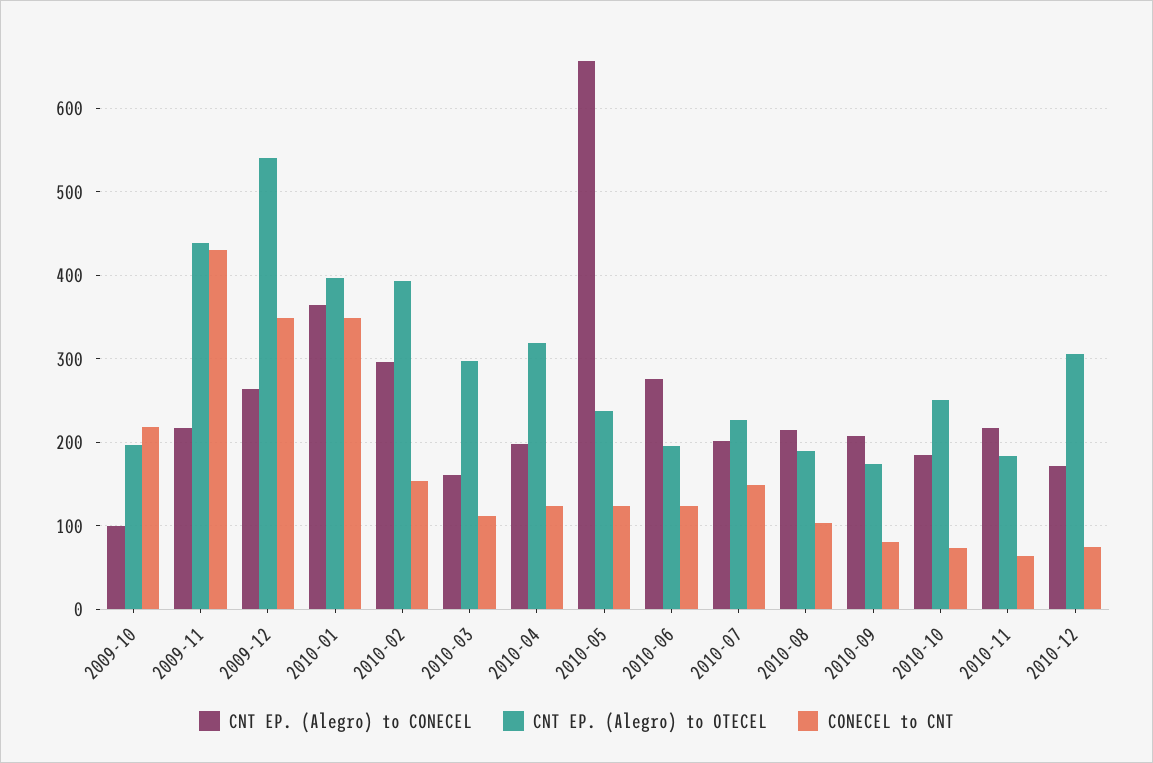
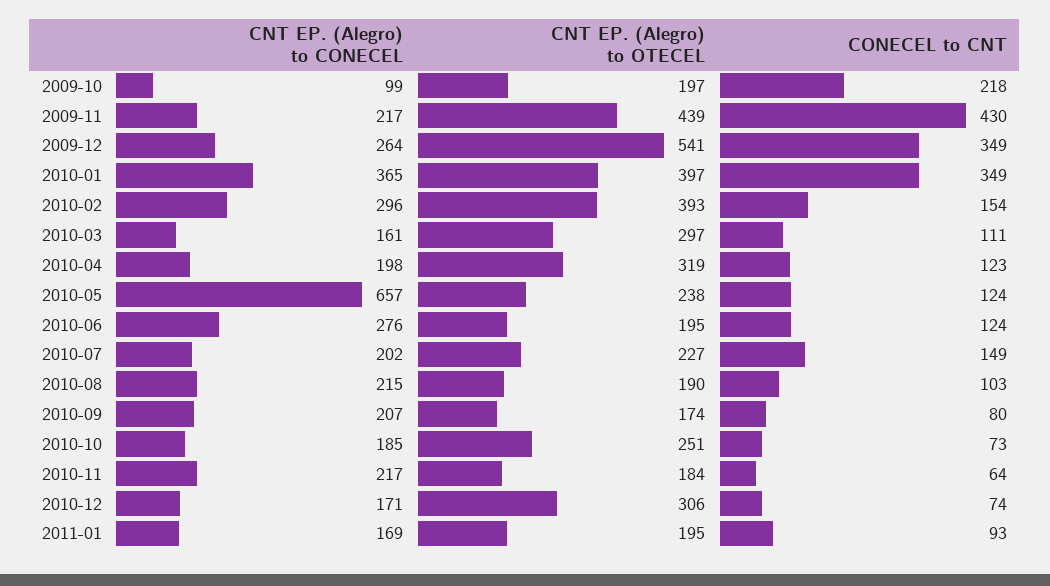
CNT EP. (Alegro) to CONECEL, 2011-01: none -> 169
CNT EP. (Alegro) to OTECEL, 2011-01: none -> 195
CONECEL to CNT, 2011-01: none -> 93

